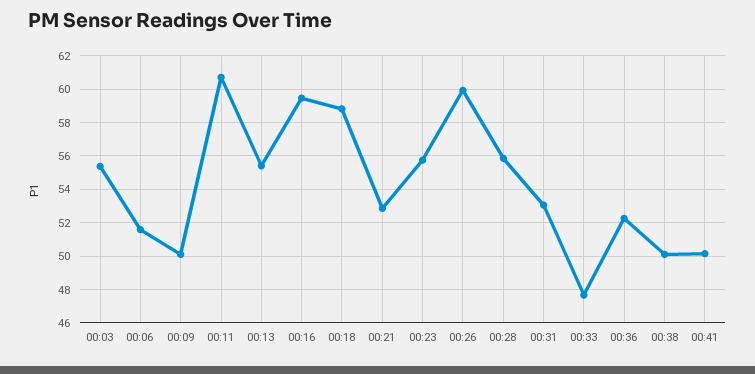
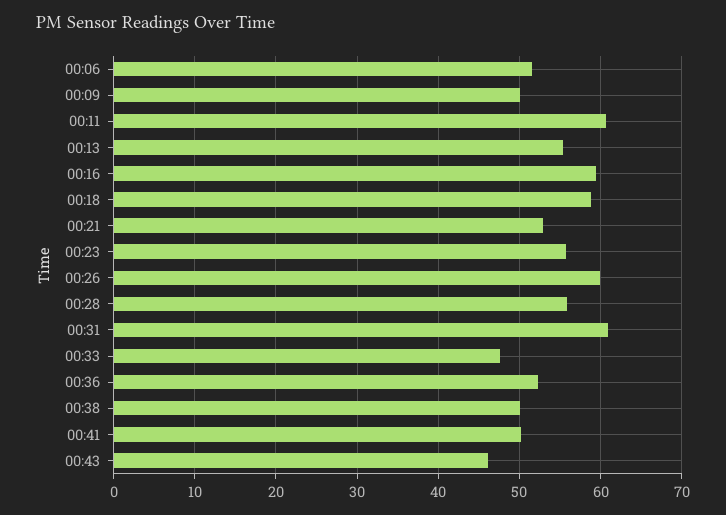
00:03: 55.5 -> none
00:31: 53 -> 61
00:43: none -> 46

